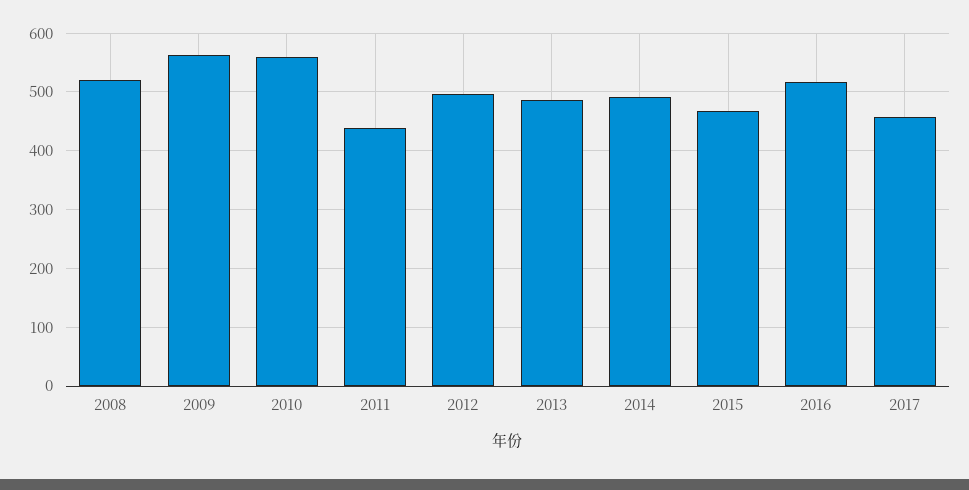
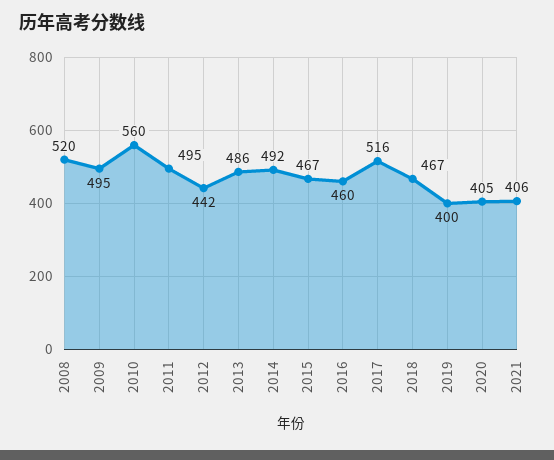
2009: 560 -> 495
2011: 440 -> 495
2012: 500 -> 442
2016: 520 -> 460
2017: 460 -> 516
2018: none -> 467
2019: none -> 400
2020: none -> 405
2021: none -> 406

